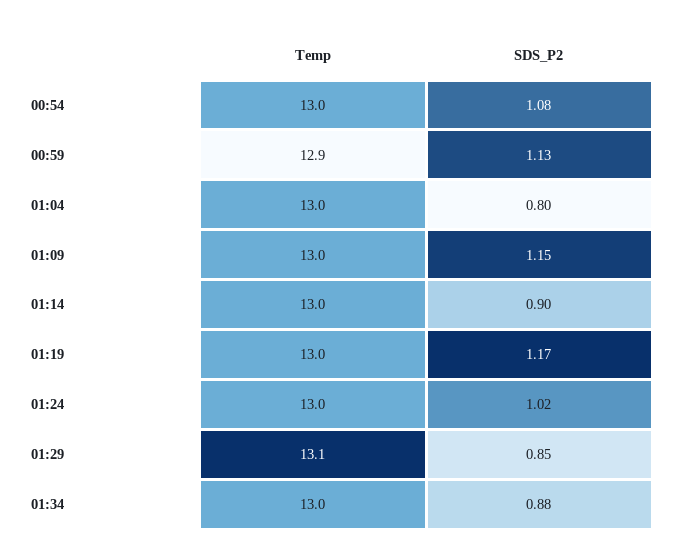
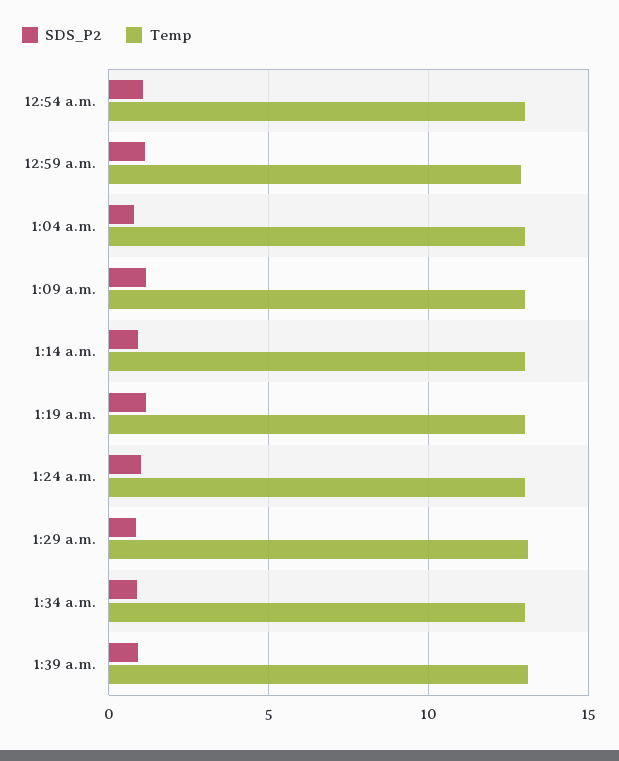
SDS_P2, 1:39 a.m.: none -> 1
Temp, 1:39 a.m.: none -> 13

